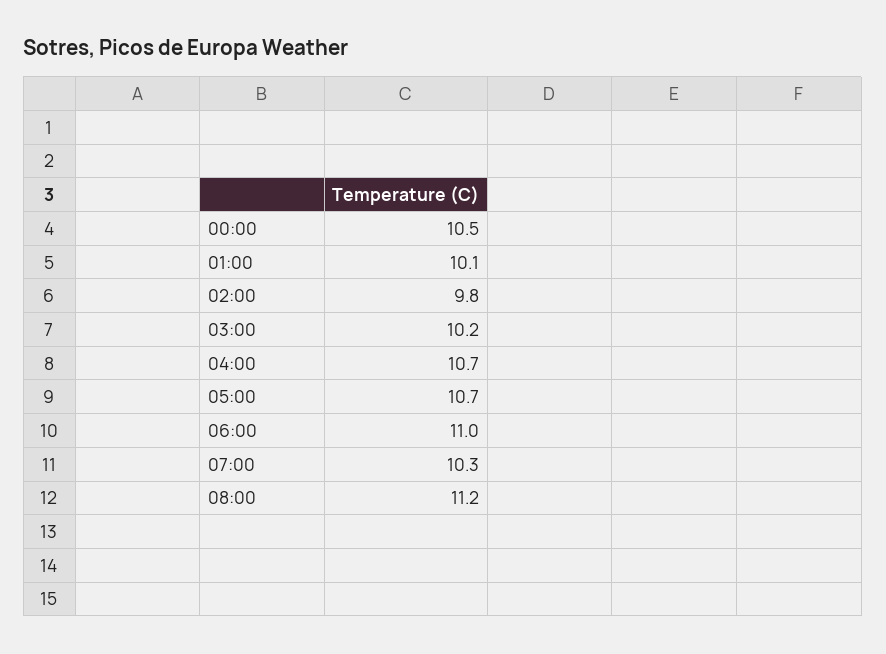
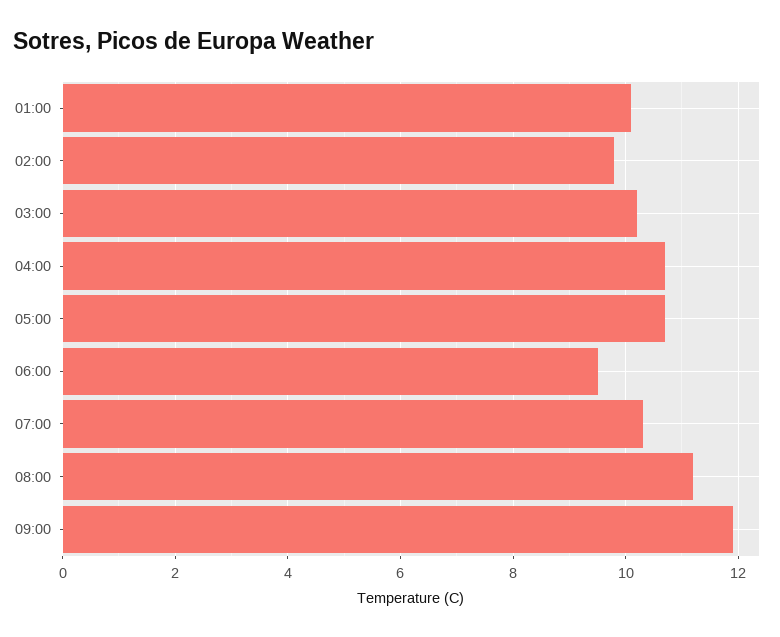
00:00: 10.5 -> none
06:00: 11 -> 9.5
09:00: none -> 12

